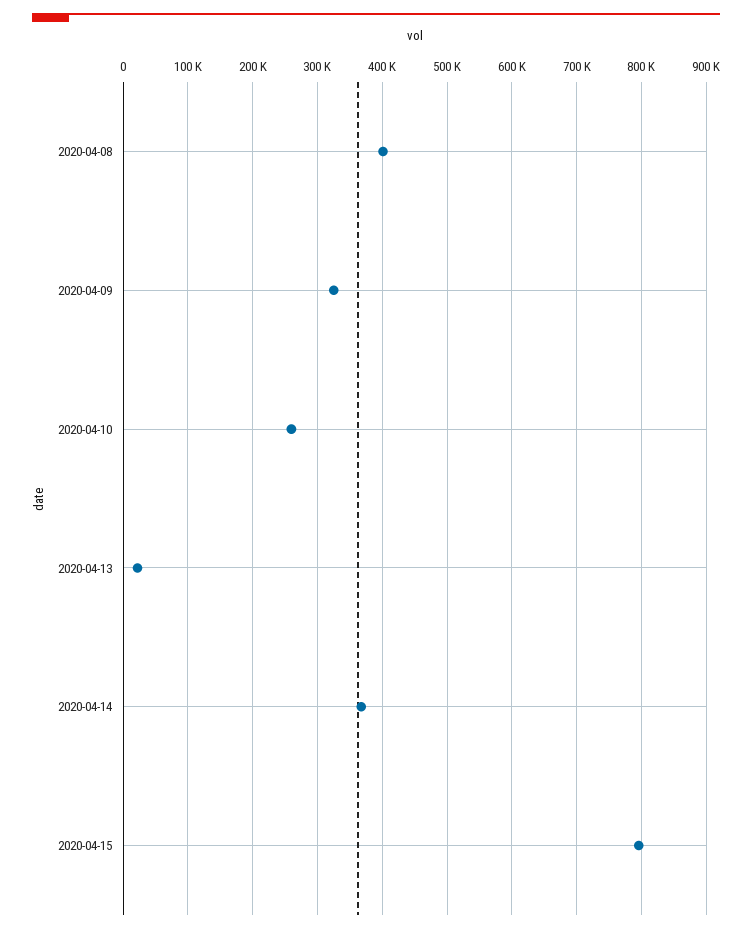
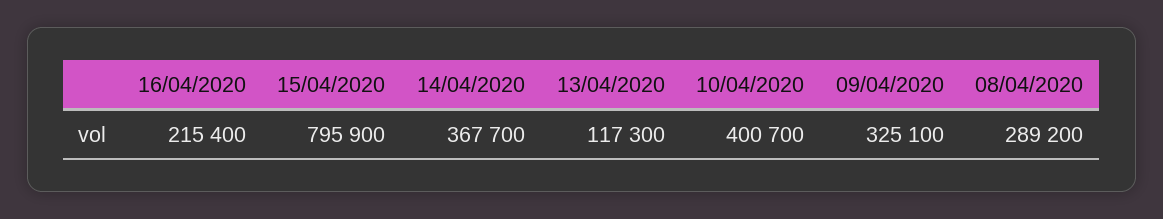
2020-04-08: 400000 -> 289200
2020-04-10: 260000 -> 400700
2020-04-13: 20000 -> 117300
16/04/2020: none -> 215400

